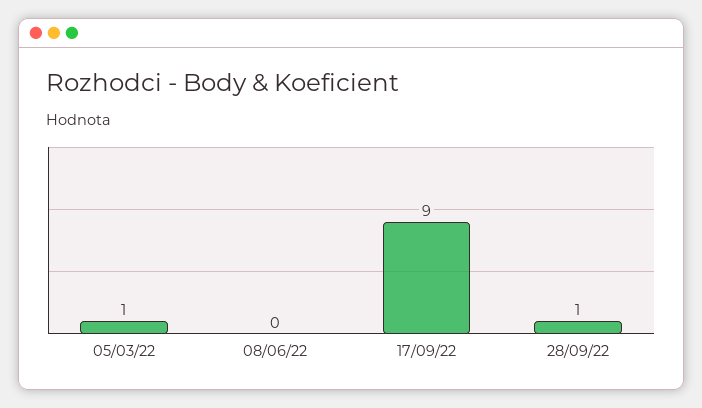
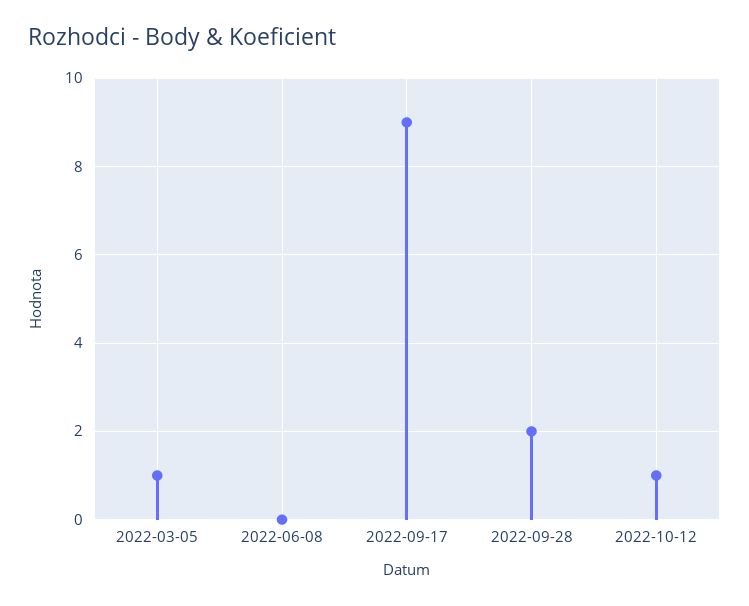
28/09/22: 1 -> 2
2022-10-12: none -> 1

